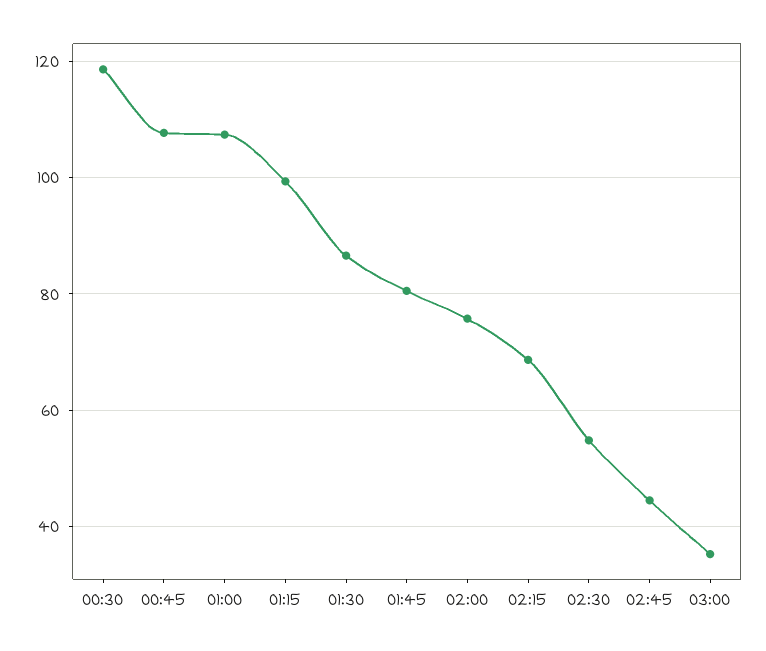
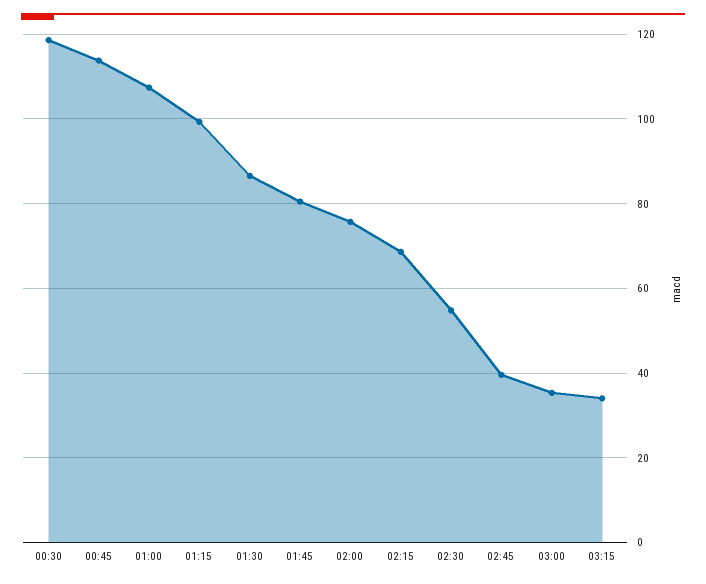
00:45: 108 -> 114
02:45: 44 -> 40
03:15: none -> 34

